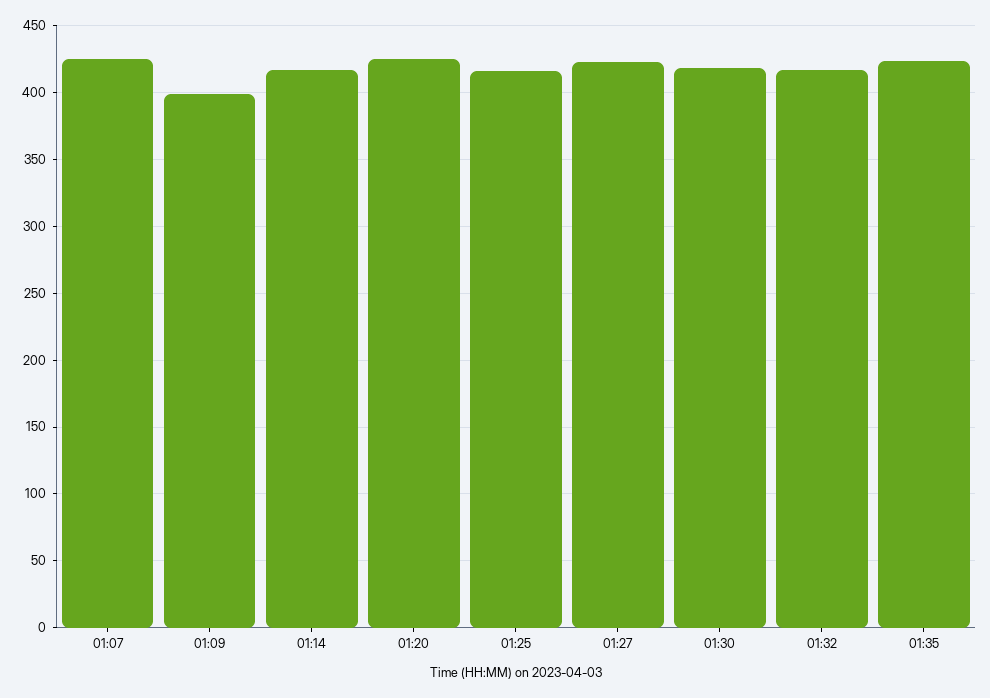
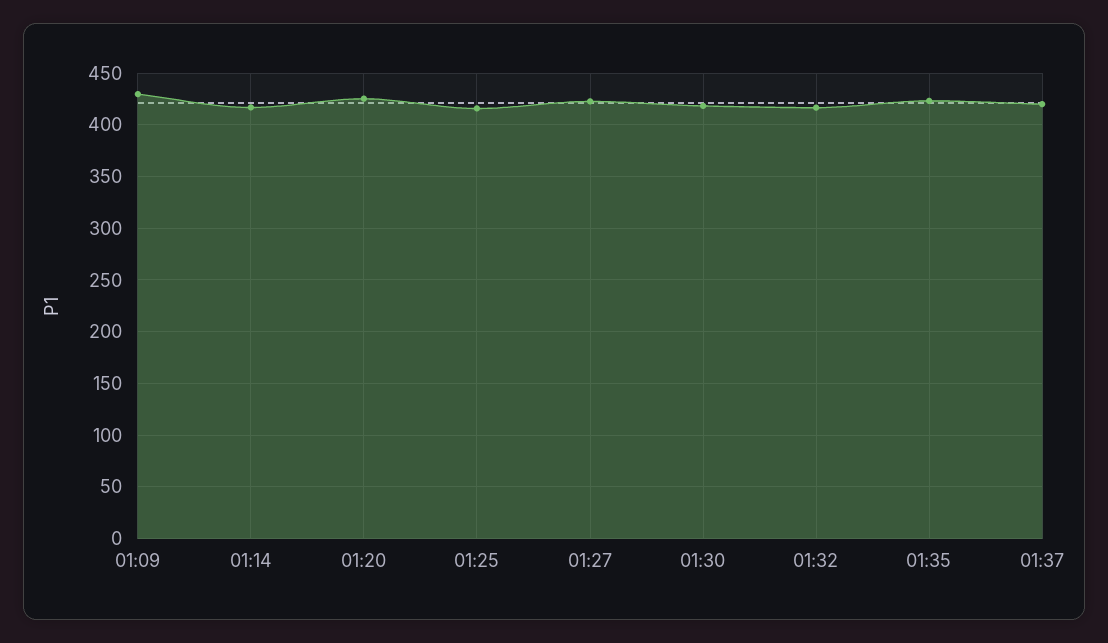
01:07: 425 -> none
01:09: 400 -> 430
01:37: none -> 420

